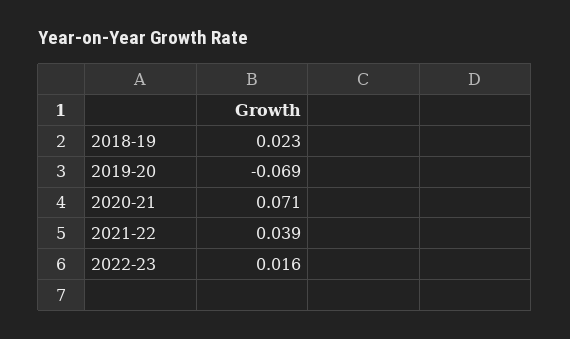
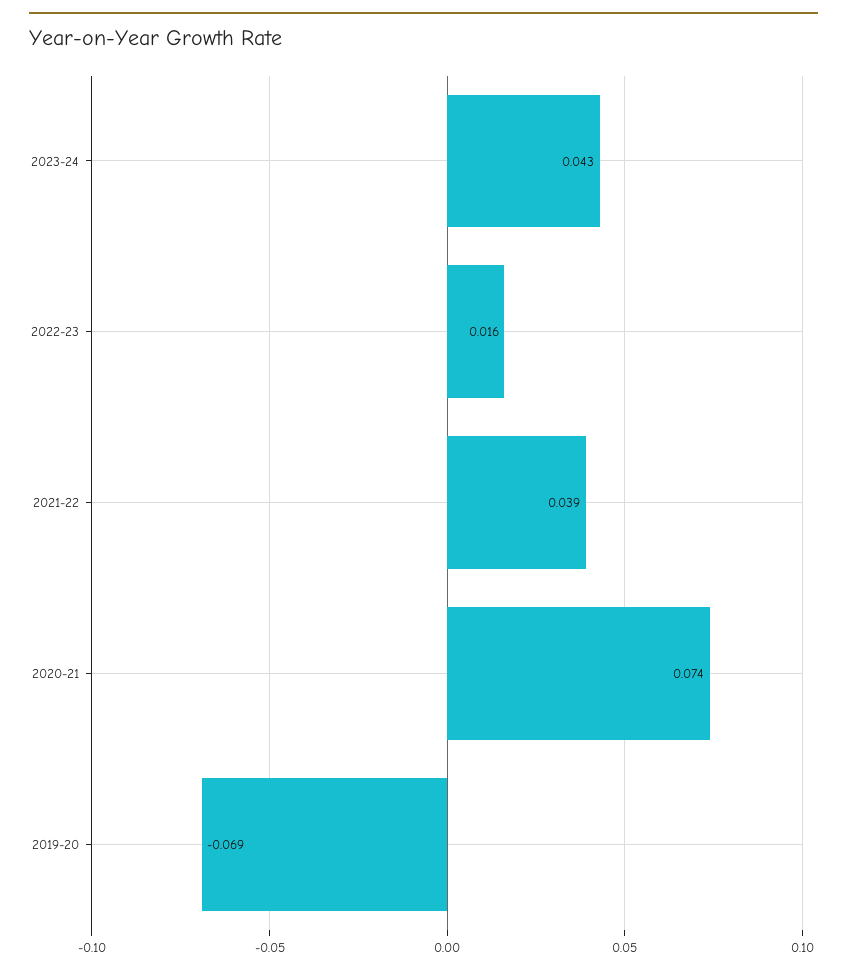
2018-19: 0.023 -> none
2020-21: 0.071 -> 0.074
2023-24: none -> 0.043

